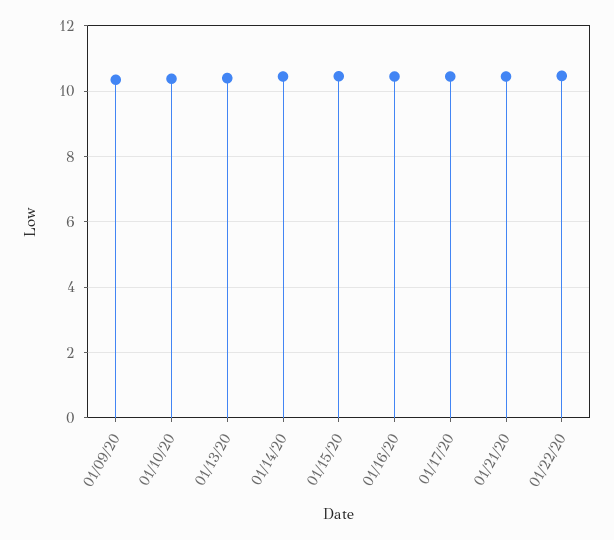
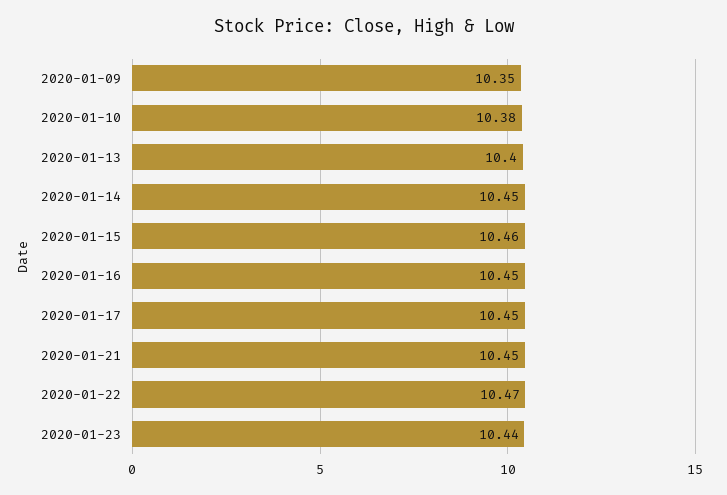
2020-01-23: none -> 10.44

